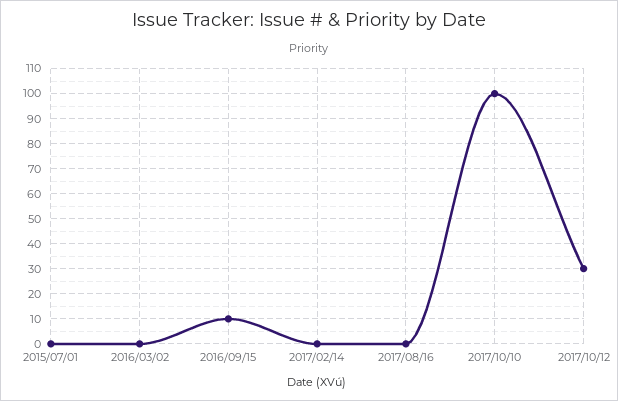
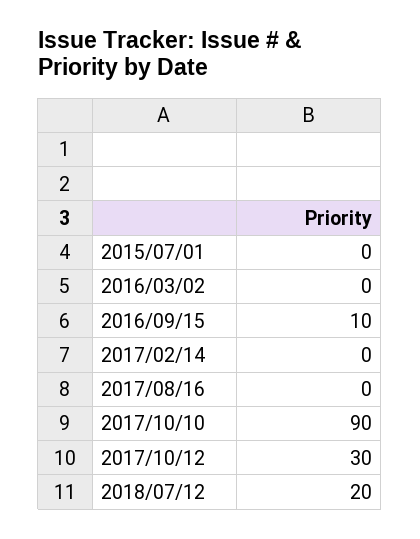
2017/10/10: 100 -> 90
2018/07/12: none -> 20

